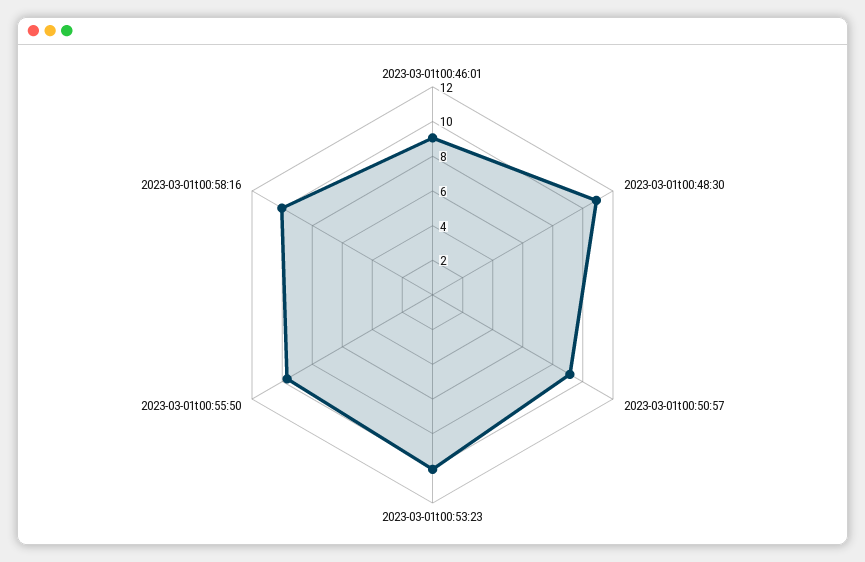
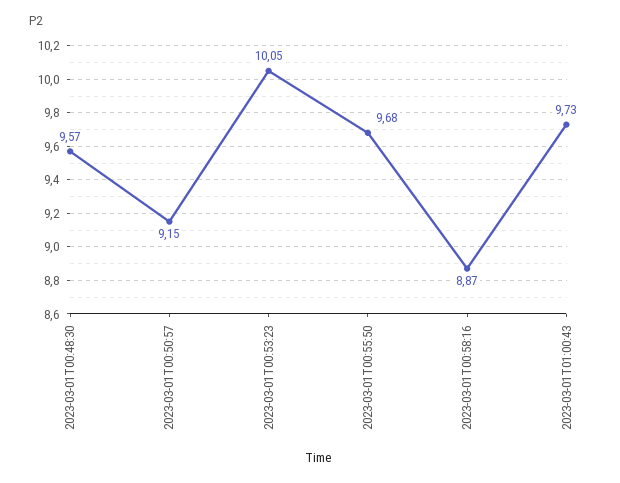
2023-03-01t00:46:01: 9 -> none
2023-03-01t00:48:30: 11 -> 9.57
2023-03-01t00:58:16: 10 -> 8.87
2023-03-01T01:00:43: none -> 9.73

